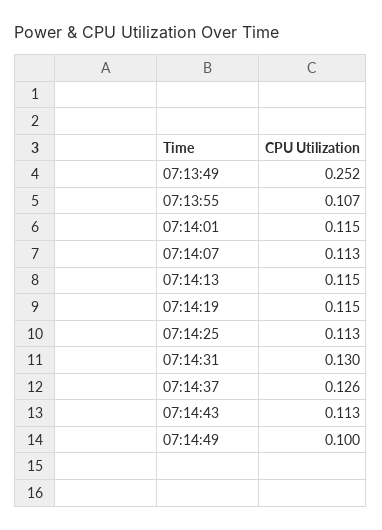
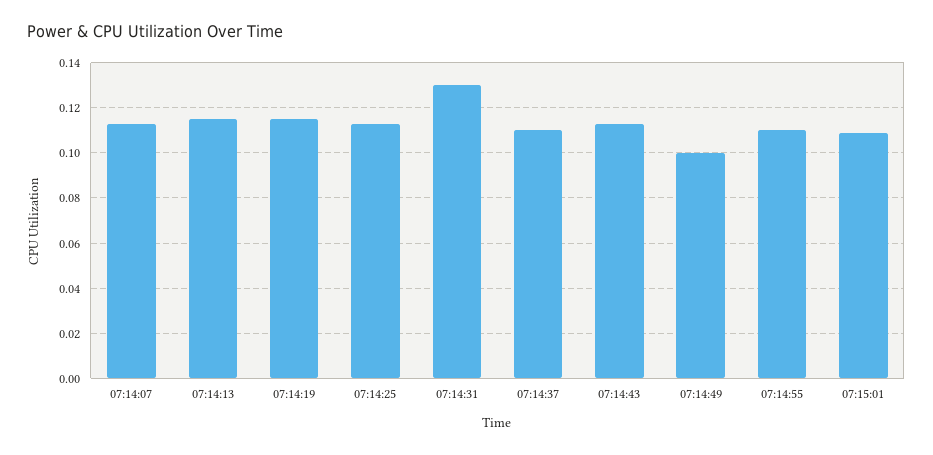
07:13:49: 0.252 -> none
07:13:55: 0.107 -> none
07:14:01: 0.115 -> none
07:14:37: 0.126 -> 0.11
07:14:55: none -> 0.11
07:15:01: none -> 0.11

